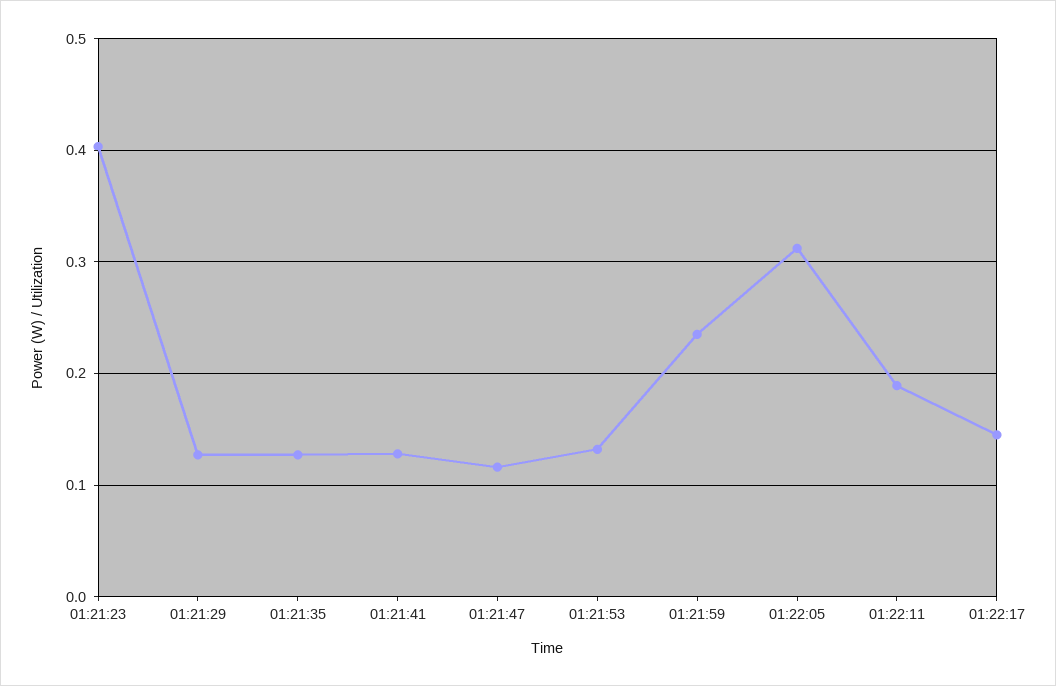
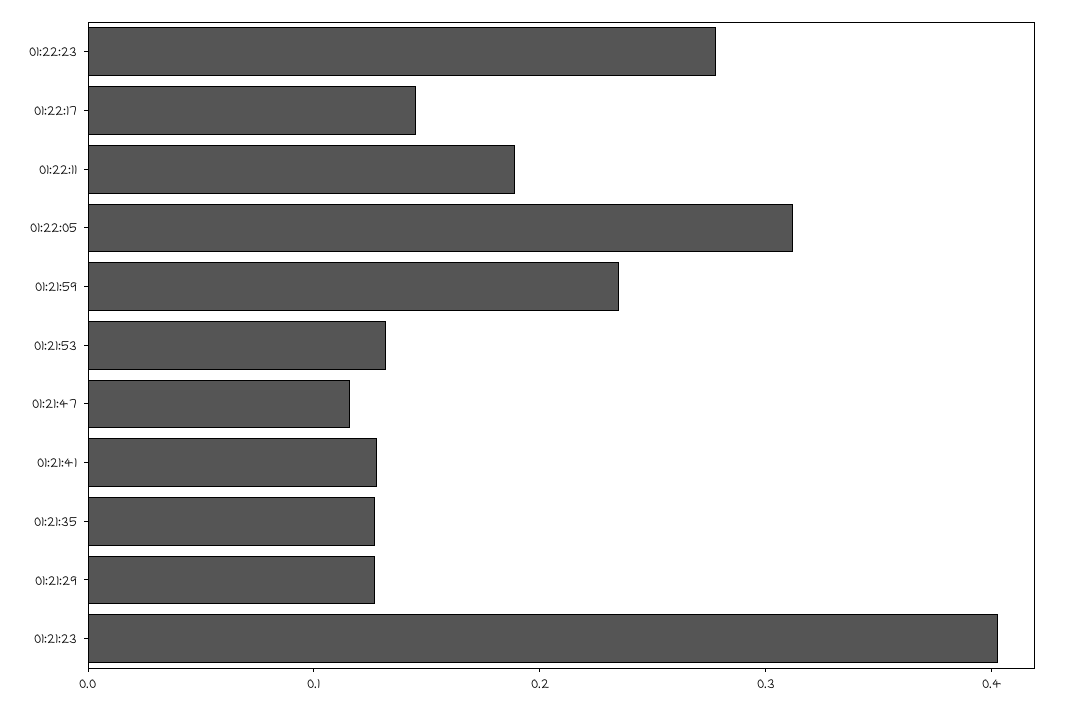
01:22:23: none -> 0.28

